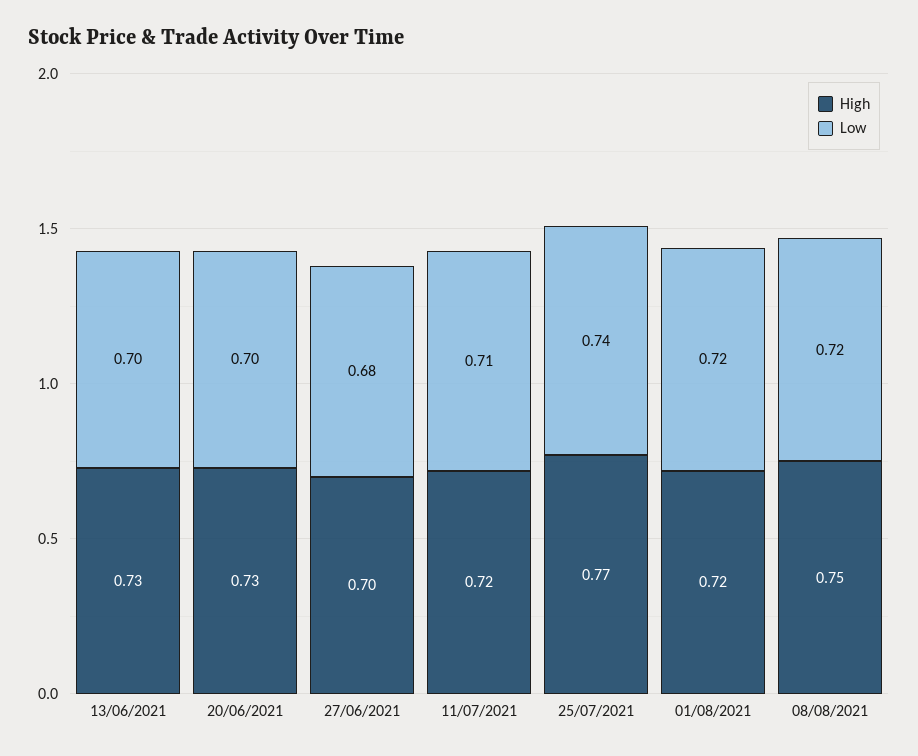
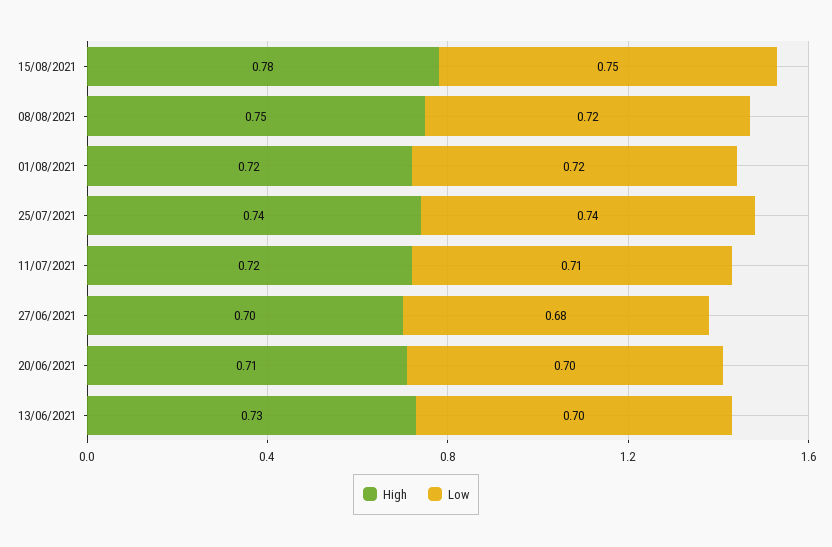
High, 20/06/2021: 0.73 -> 0.71
High, 25/07/2021: 0.77 -> 0.74
High, 15/08/2021: none -> 0.78
Low, 15/08/2021: none -> 0.75

